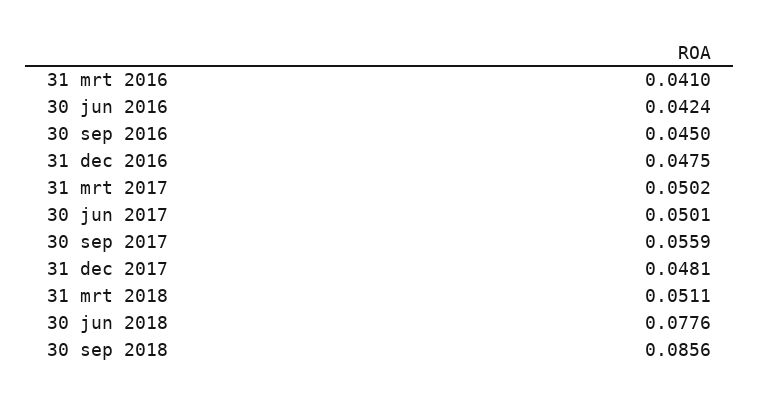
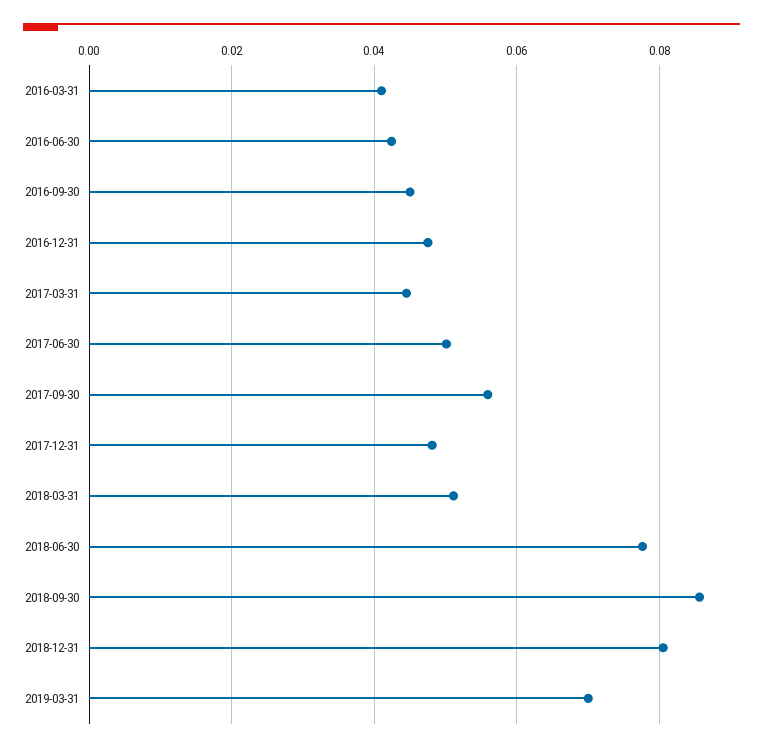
31 mrt 2017: 0.0502 -> 0.044
2018-12-31: none -> 0.08
2019-03-31: none -> 0.07

